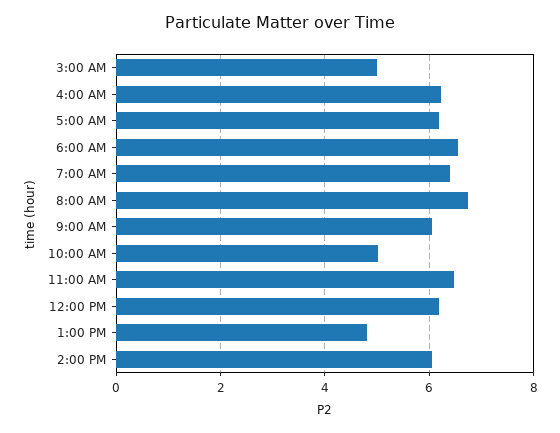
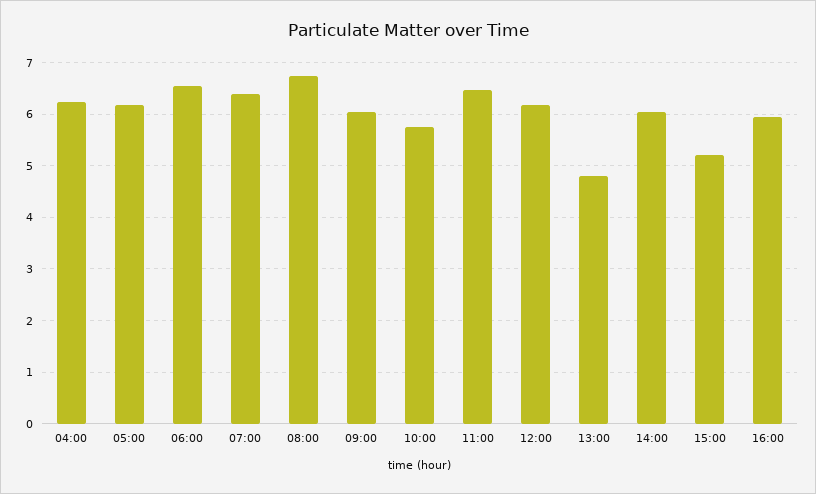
3:00 AM: 5 -> none
10:00 AM: 5 -> 5.8
15:00: none -> 5.2
16:00: none -> 6

